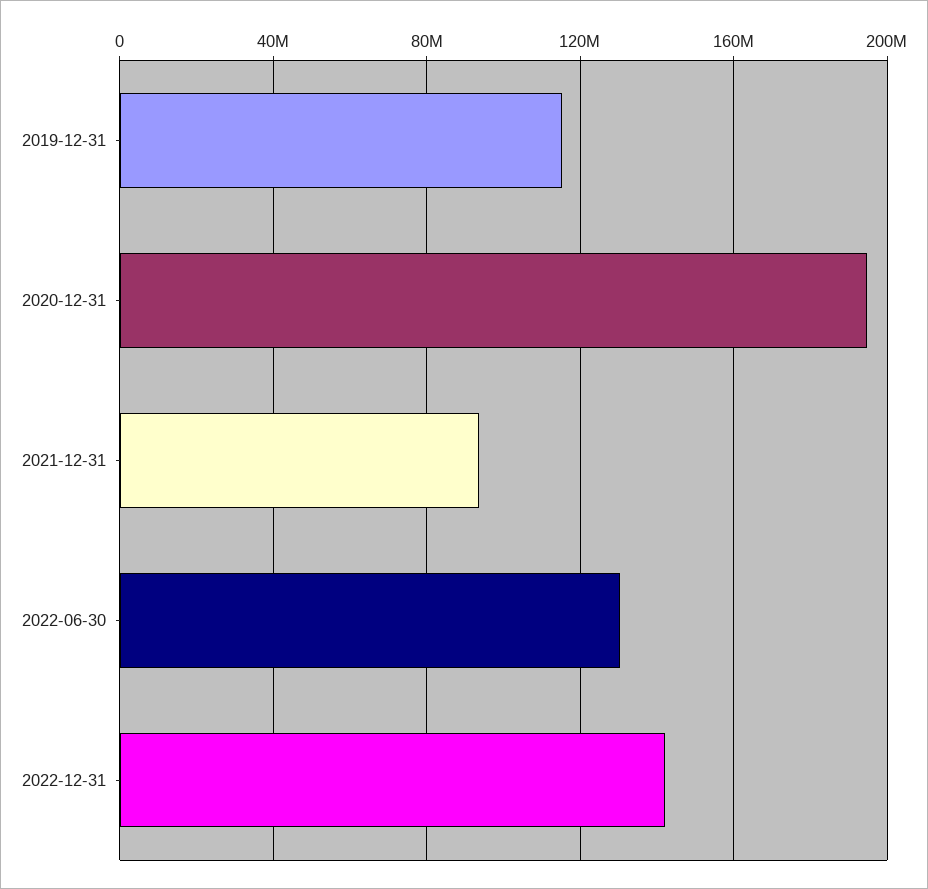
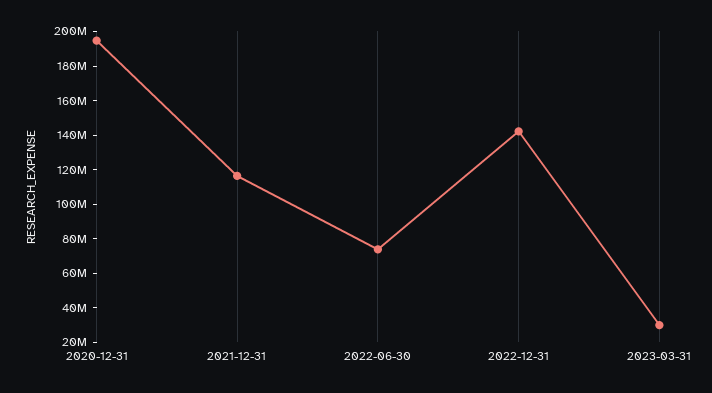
2019-12-31: 115000000 -> none
2021-12-31: 95000000 -> 115000000
2022-06-30: 130000000 -> 75000000
2023-03-31: none -> 30000000

